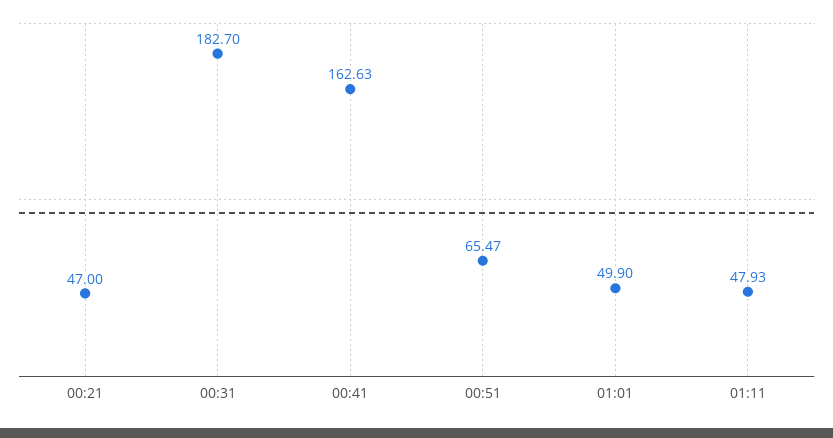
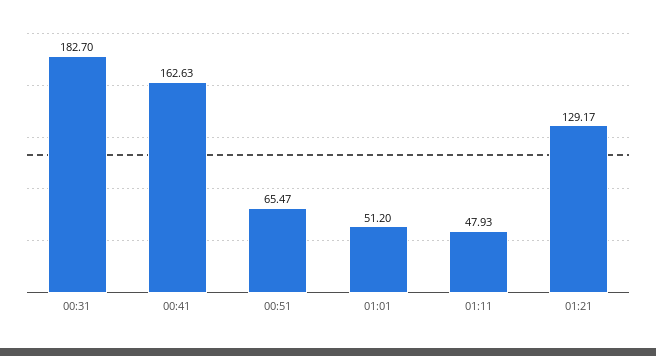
00:21: 47 -> none
01:01: 49.9 -> 51.2
01:21: none -> 129.17

